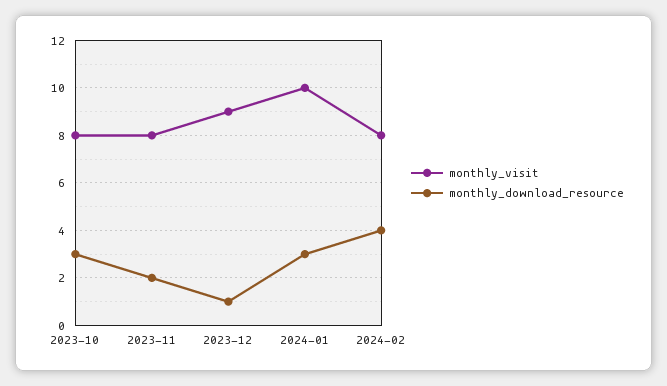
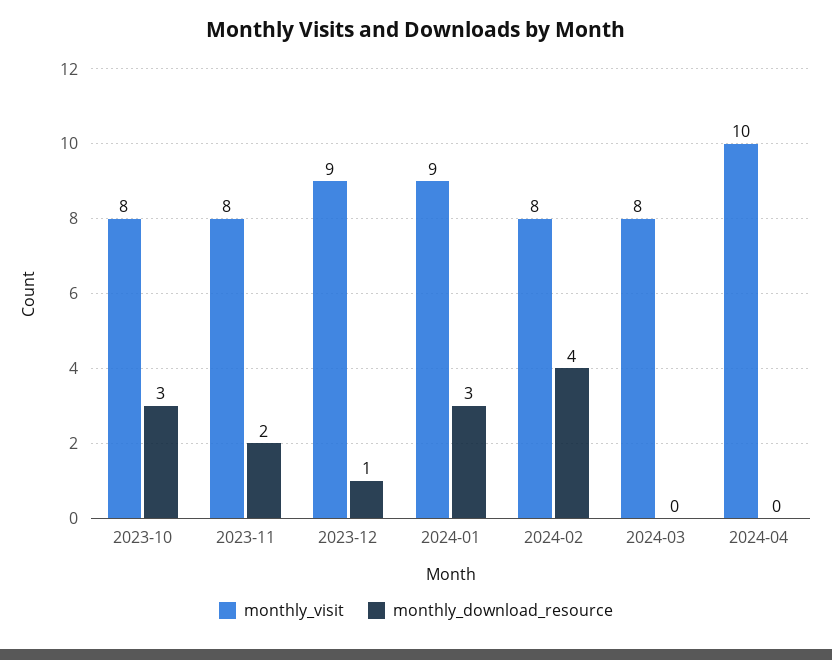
monthly_visit, 2024-01: 10 -> 9
monthly_visit, 2024-03: none -> 8
monthly_download_resource, 2024-03: none -> 0
monthly_visit, 2024-04: none -> 10
monthly_download_resource, 2024-04: none -> 0

